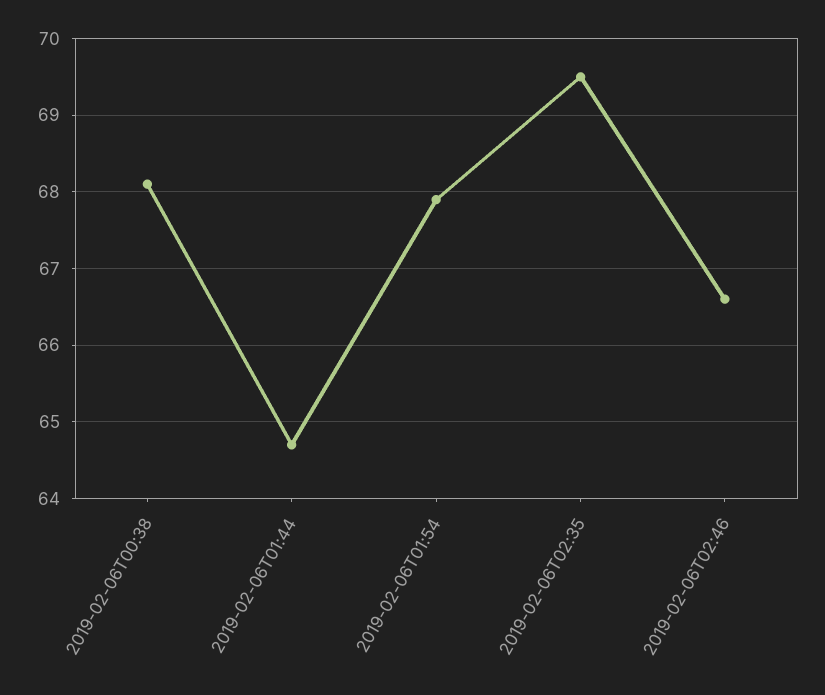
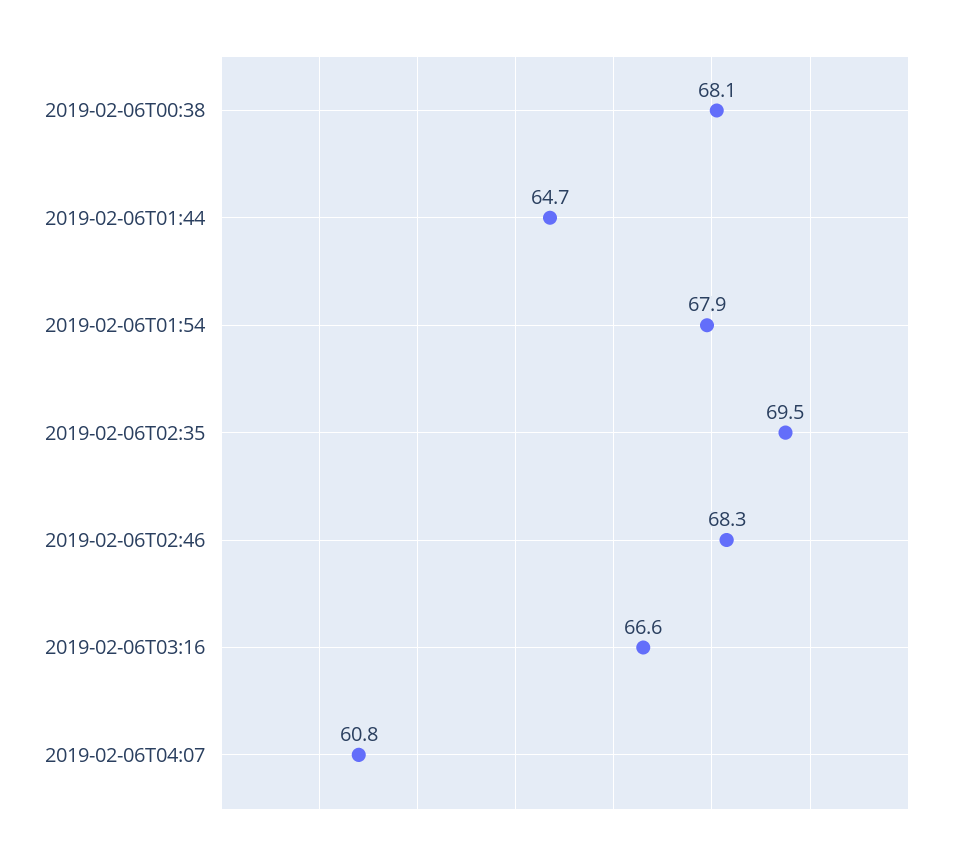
2019-02-06T02:46: 66.6 -> 68.3
2019-02-06T03:16: none -> 66.6
2019-02-06T04:07: none -> 60.8

